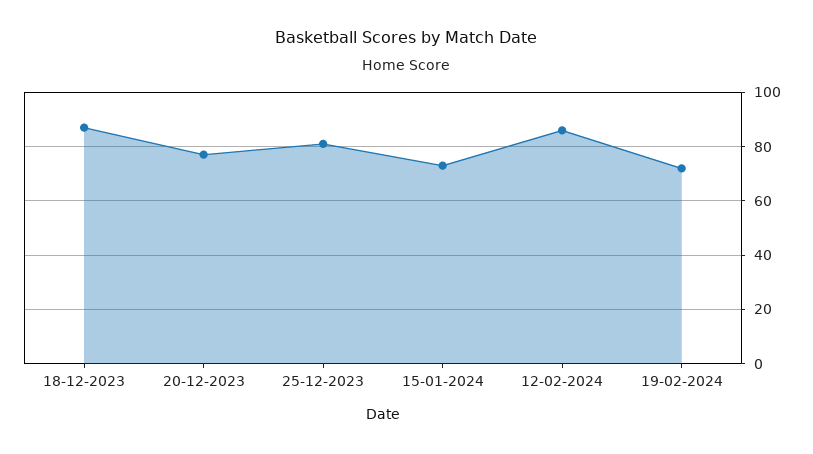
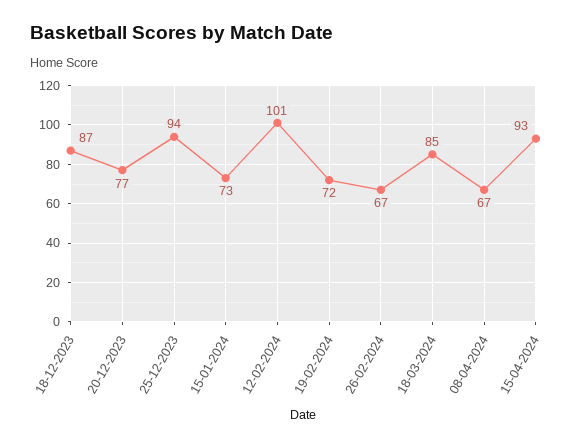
25-12-2023: 80 -> 94
12-02-2024: 85 -> 101
26-02-2024: none -> 67
18-03-2024: none -> 85
08-04-2024: none -> 67
15-04-2024: none -> 93

